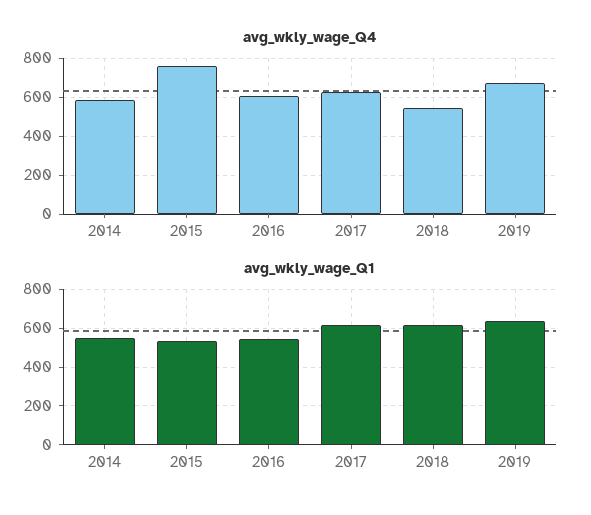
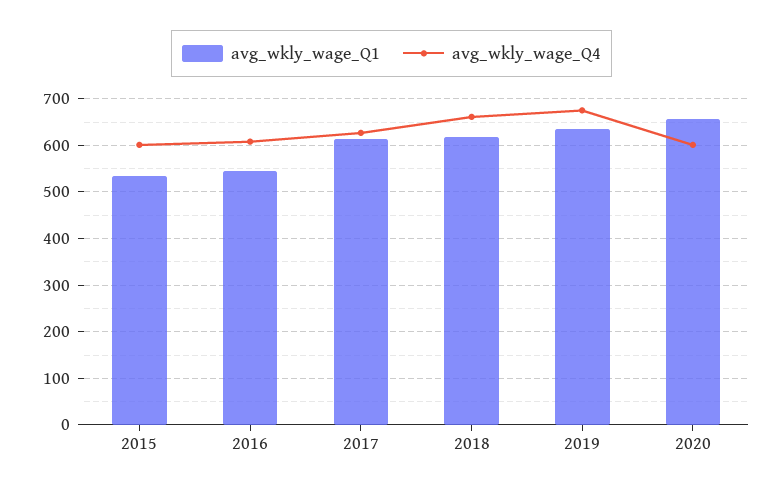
avg_wkly_wage_Q4, 2014: 600 -> none
avg_wkly_wage_Q4, 2015: 750 -> 600
avg_wkly_wage_Q4, 2018: 550 -> 660
avg_wkly_wage_Q1, 2014: 550 -> none
avg_wkly_wage_Q1, 2020: none -> 660
avg_wkly_wage_Q4, 2020: none -> 600

